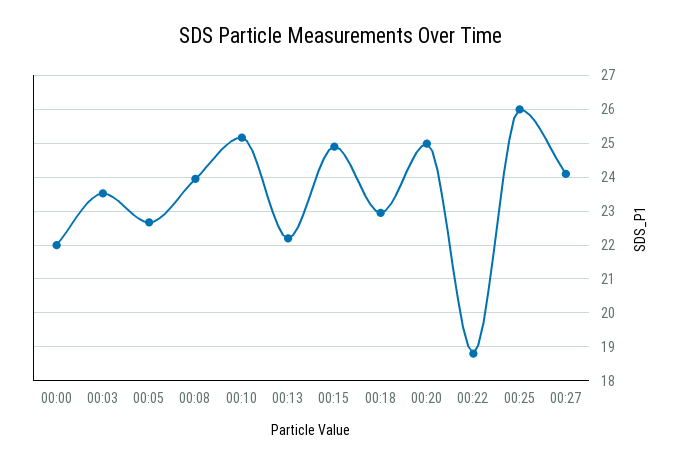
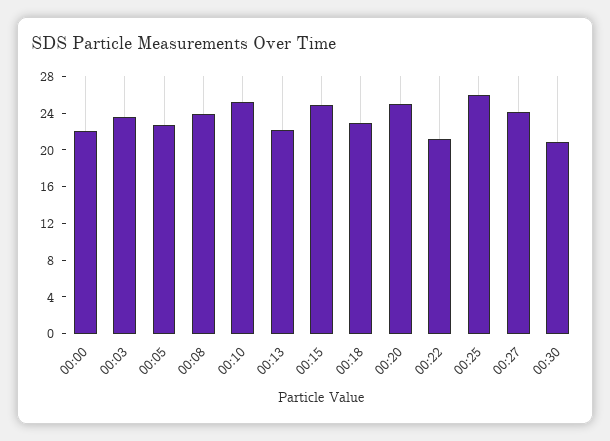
00:22: 18.8 -> 21
00:30: none -> 21

